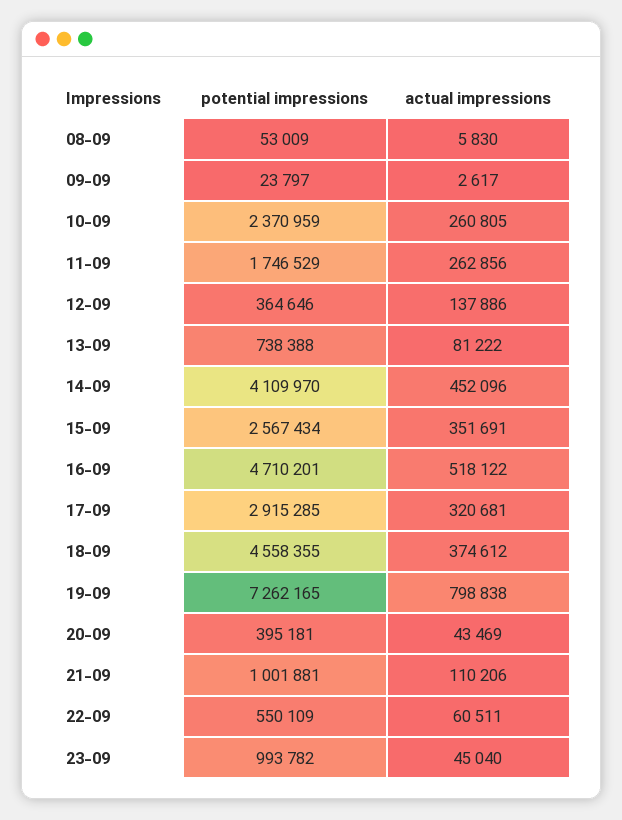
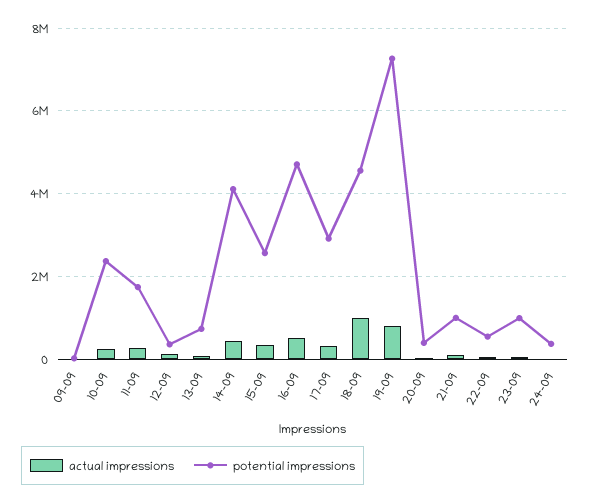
potential impressions, 08-09: 53009 -> none
actual impressions, 08-09: 5830 -> none
actual impressions, 18-09: 374612 -> 1000000
actual impressions, 24-09: none -> 0
potential impressions, 24-09: none -> 400000

